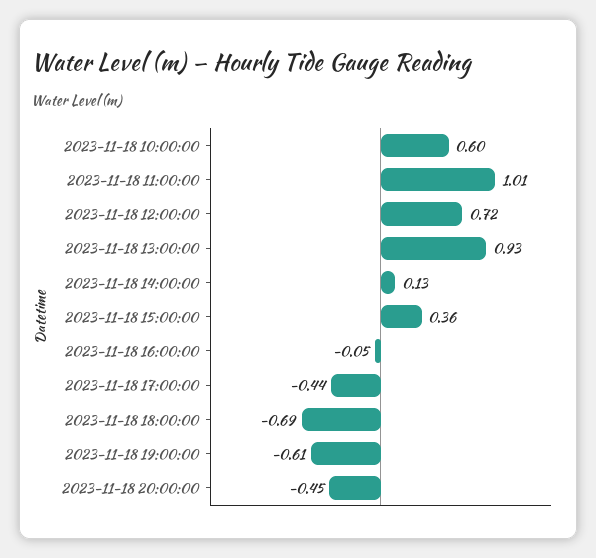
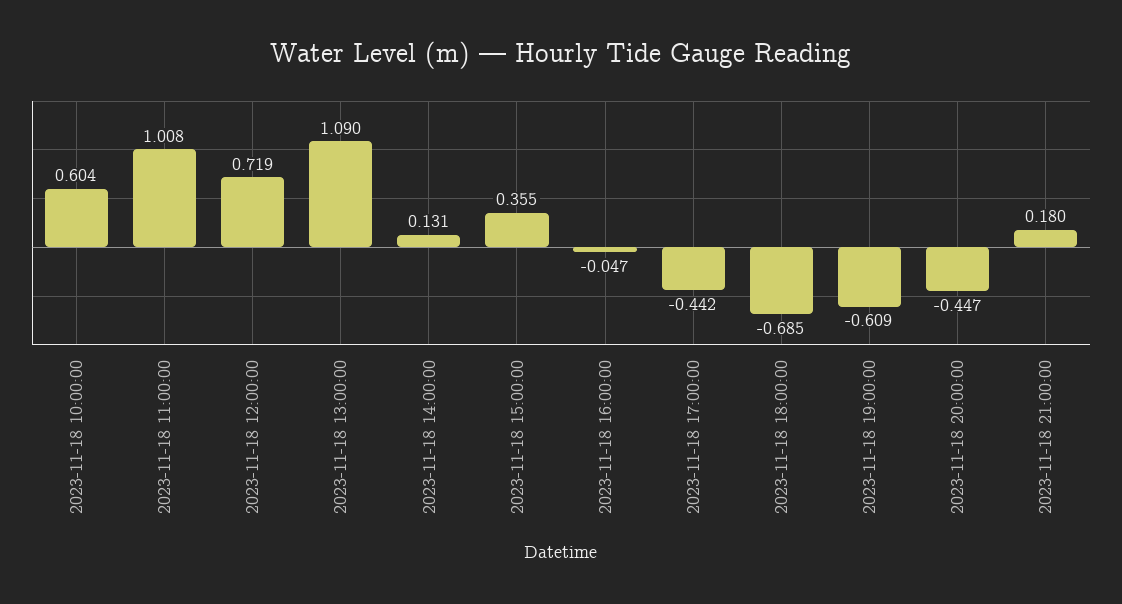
2023-11-18 13:00:00: 0.93 -> 1.09
2023-11-18 21:00:00: none -> 0.18

